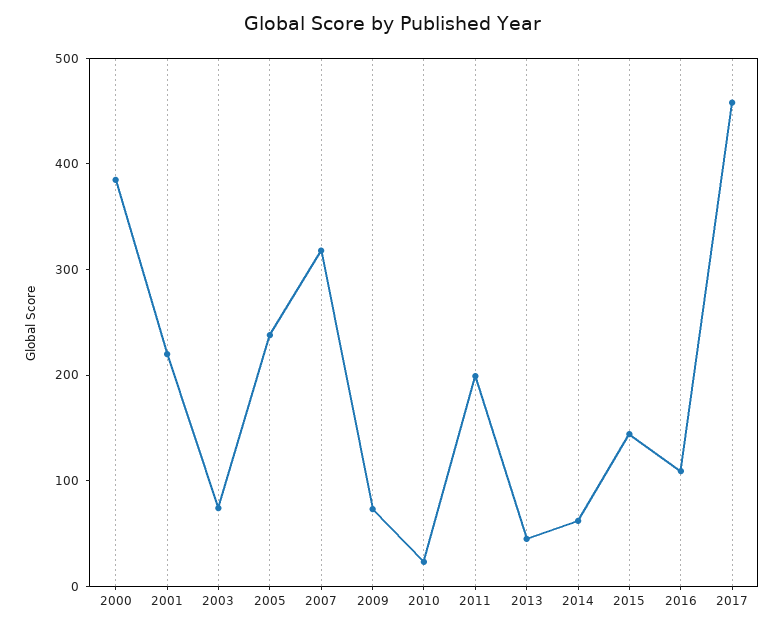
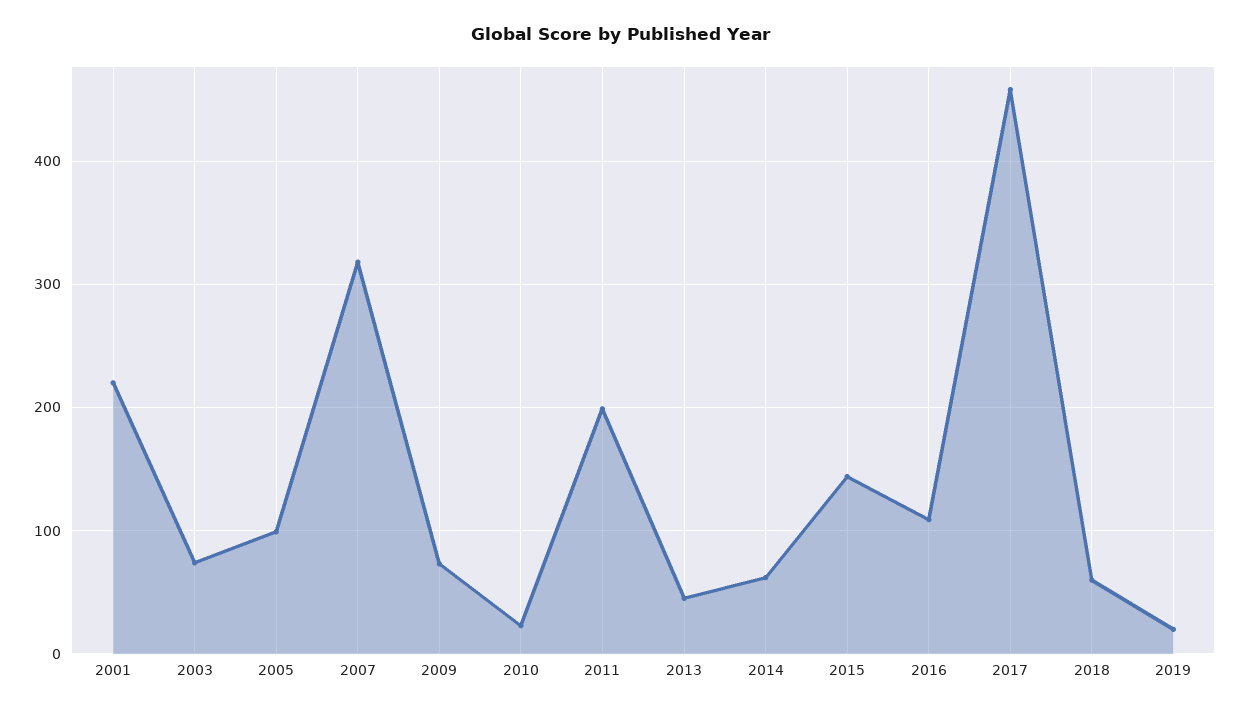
2000: 380 -> none
2005: 240 -> 100
2018: none -> 60
2019: none -> 20

